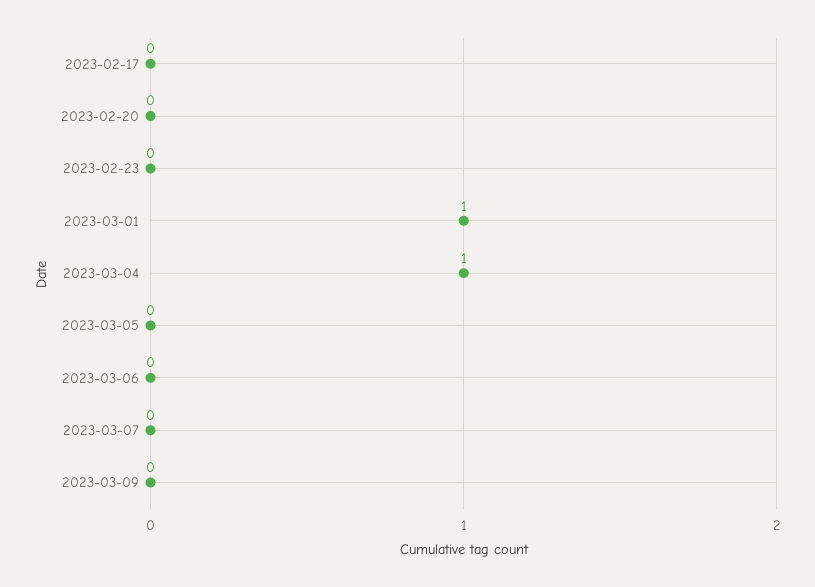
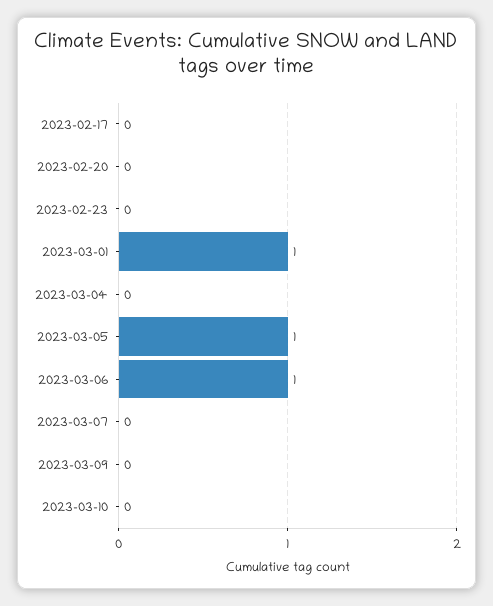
2023-03-04: 1 -> 0
2023-03-05: 0 -> 1
2023-03-06: 0 -> 1
2023-03-10: none -> 0

